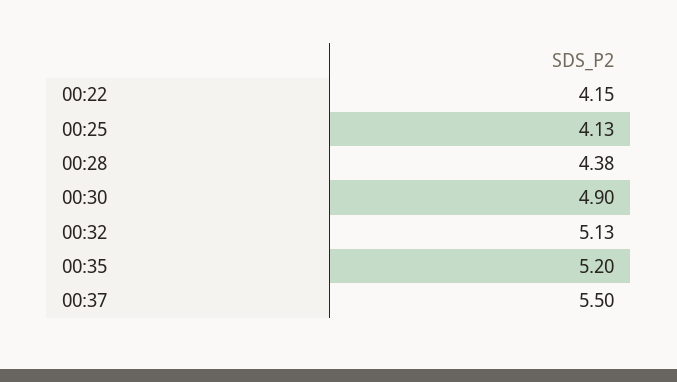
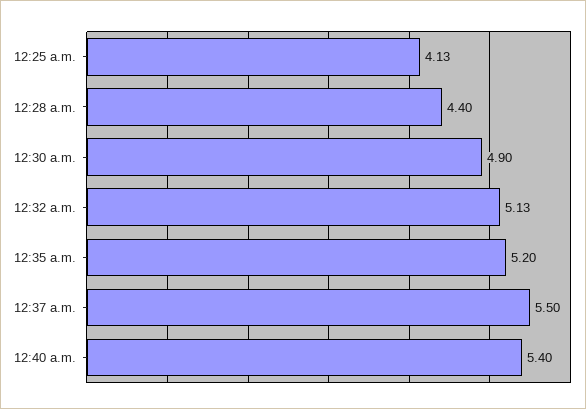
00:22: 4.15 -> none
00:28: 4.38 -> 4.4
12:40 a.m.: none -> 5.4

